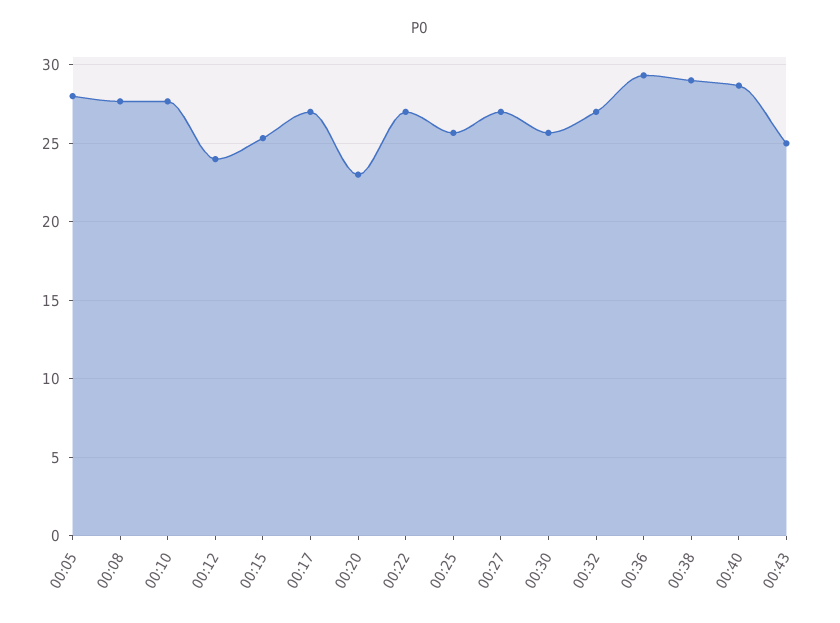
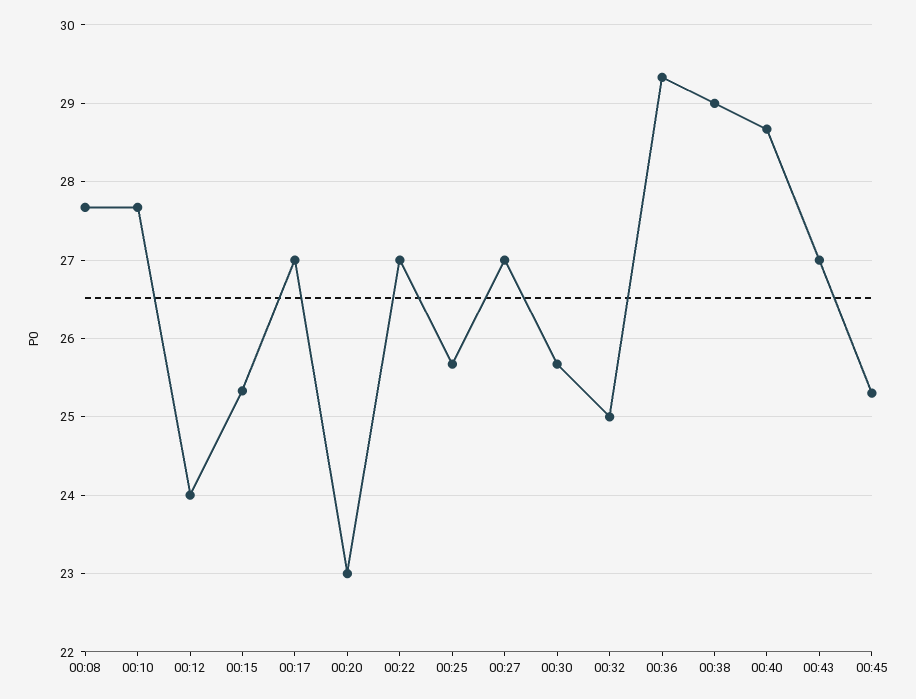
00:05: 28 -> none
00:32: 27 -> 25
00:43: 25 -> 27
00:45: none -> 25.3

